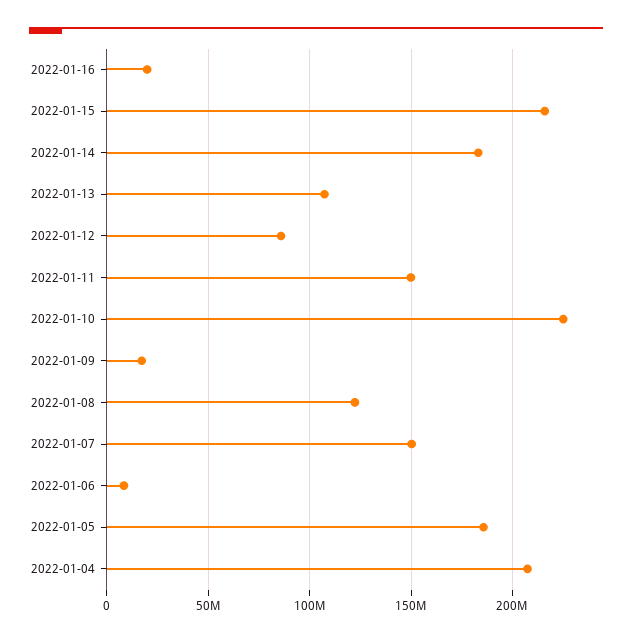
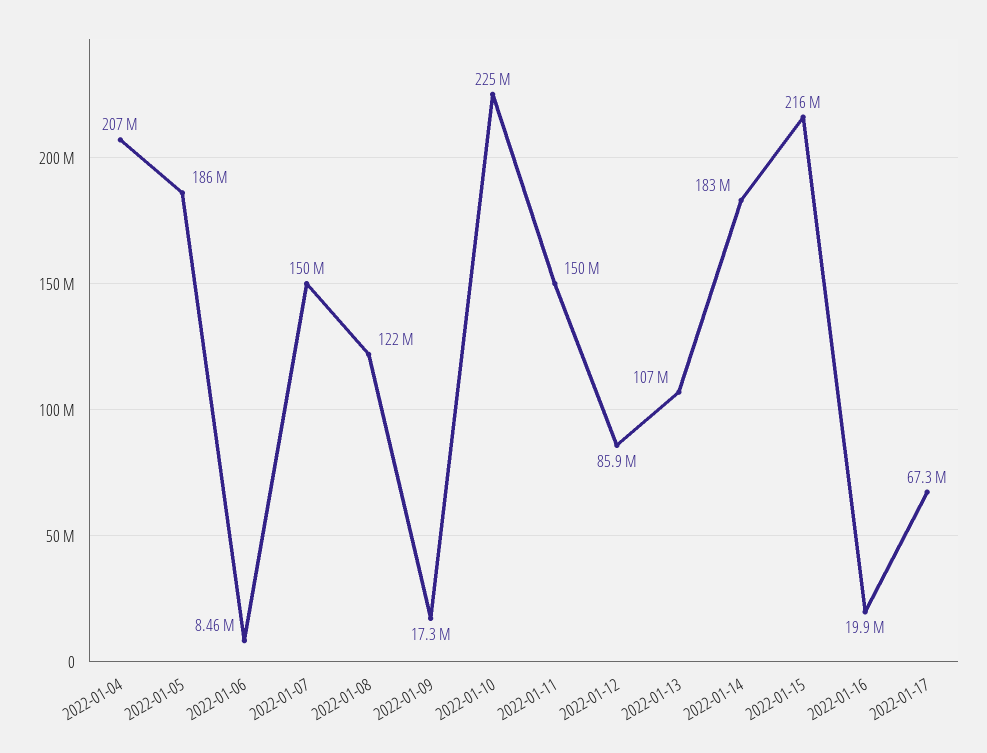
2022-01-17: none -> 67300000

